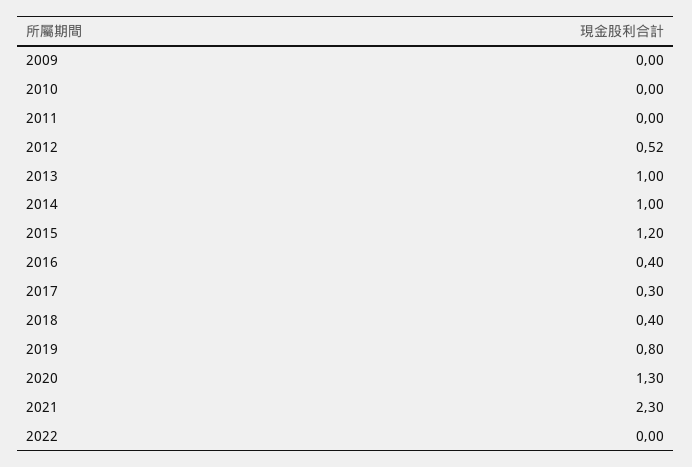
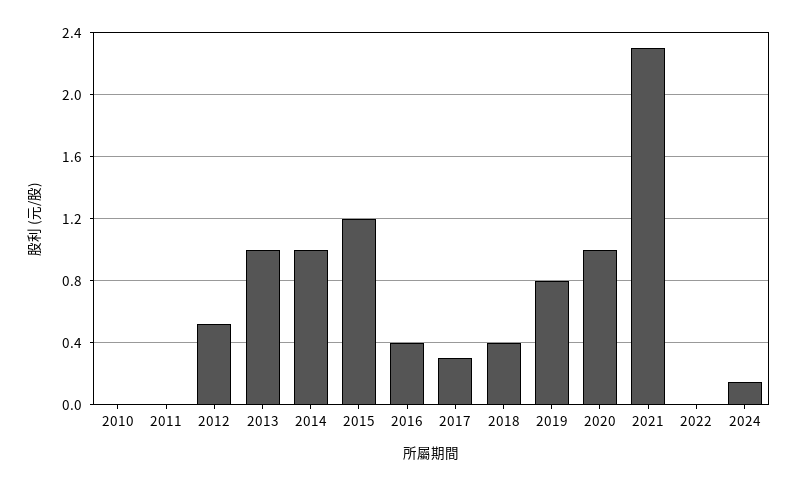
2009: 0 -> none
2020: 1.3 -> 1
2024: none -> 0.15

